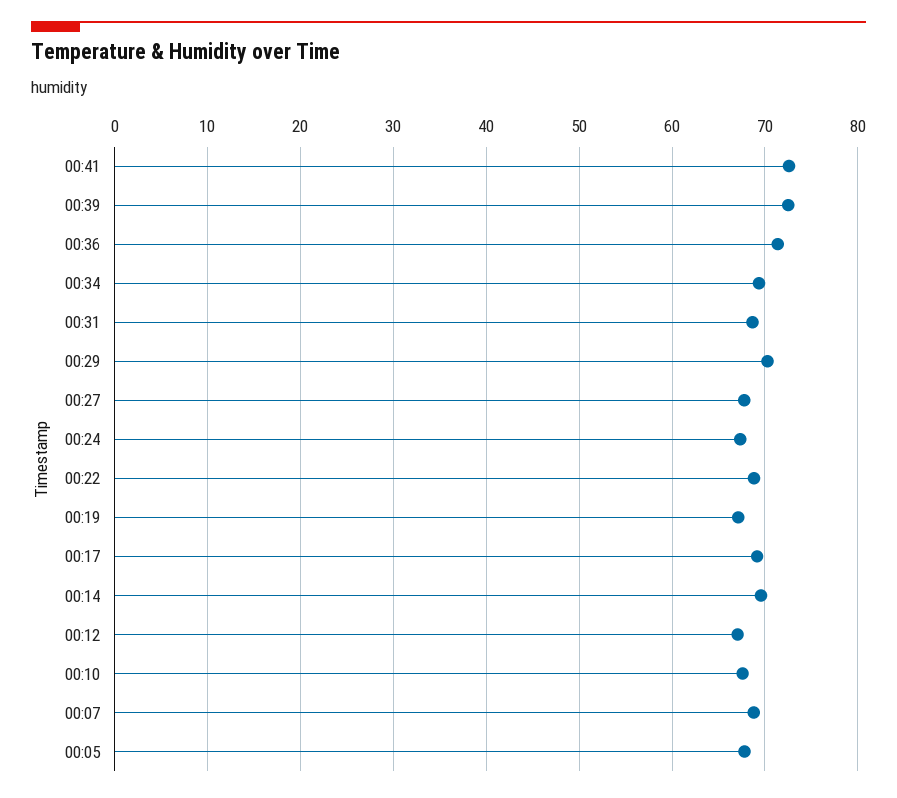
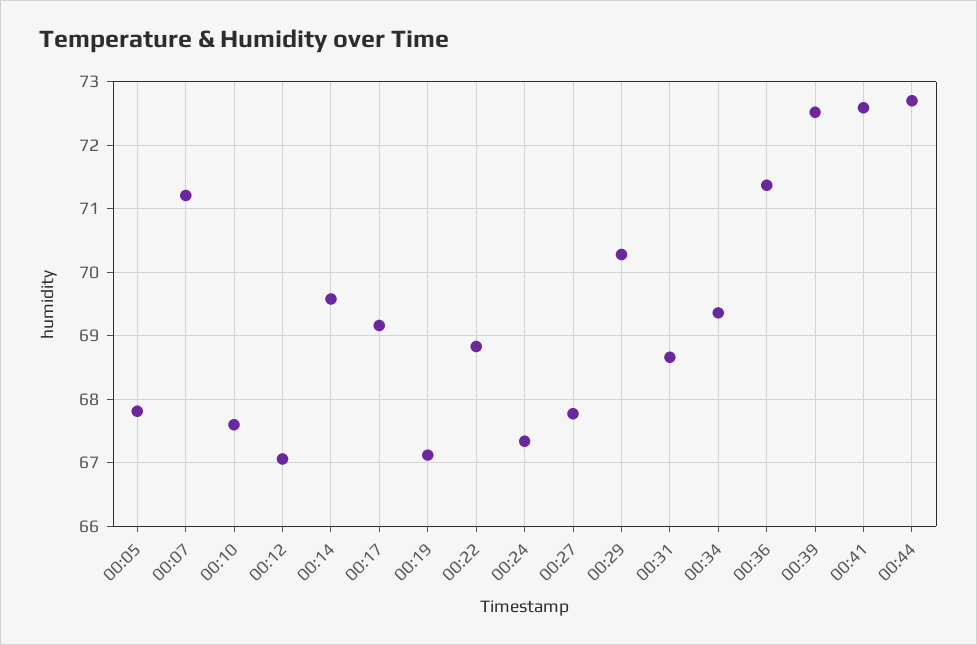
00:07: 69 -> 71.2
00:44: none -> 72.7

